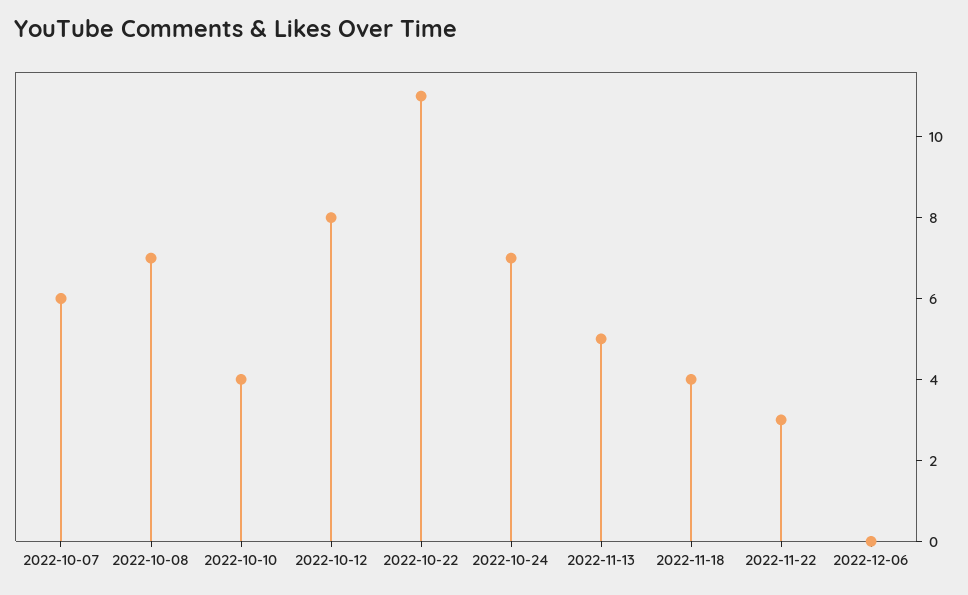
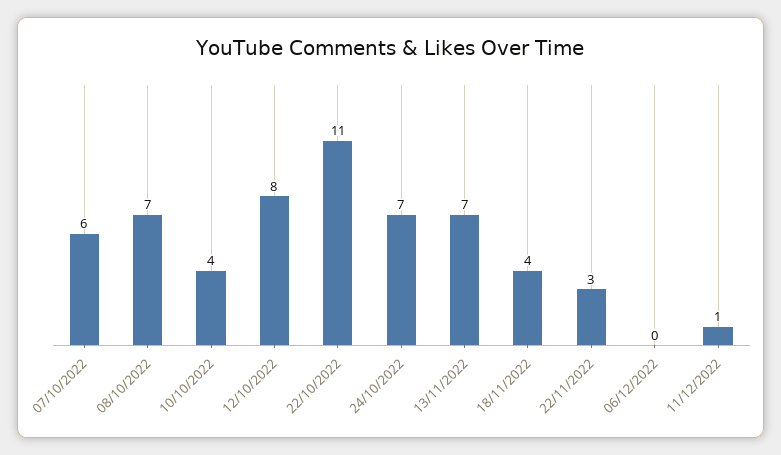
2022-11-13: 5 -> 7
11/12/2022: none -> 1

